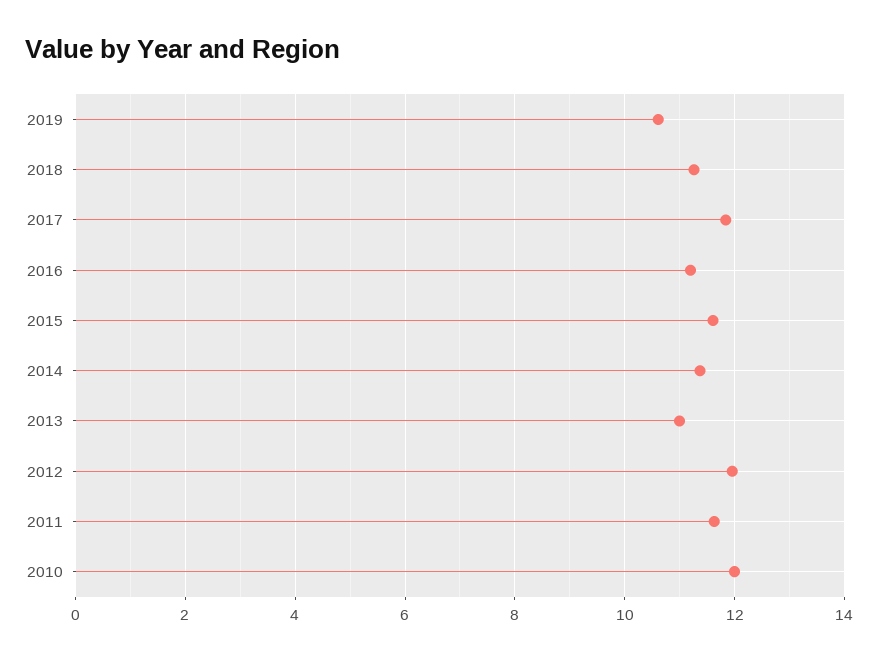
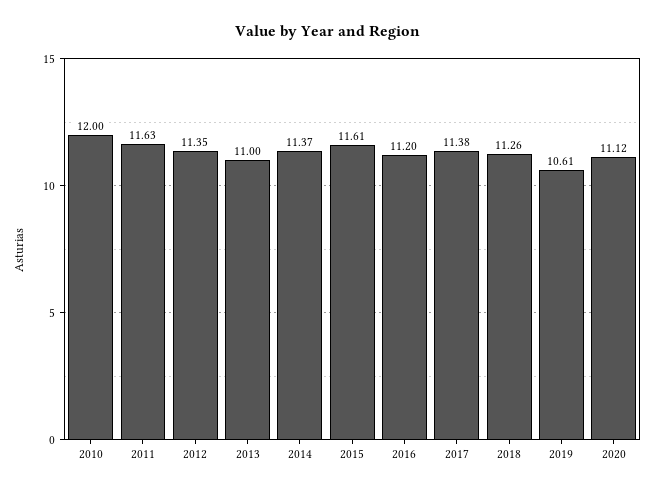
2017: 11.8 -> 11.38
2012: 12 -> 11.35
2020: none -> 11.12

